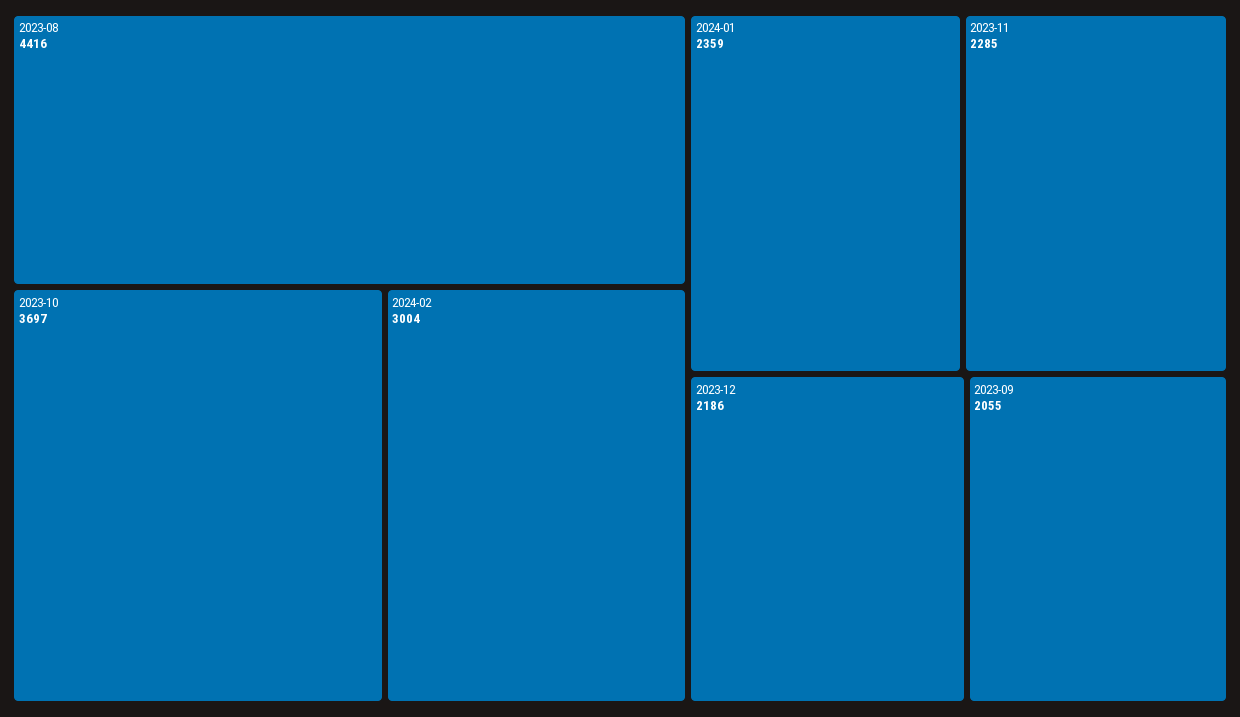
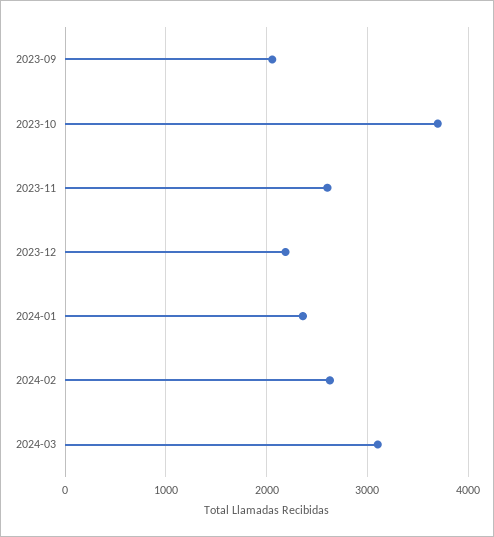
2023-08: 4416 -> none
2024-02: 3004 -> 2600
2023-11: 2285 -> 2600
2024-03: none -> 3100

